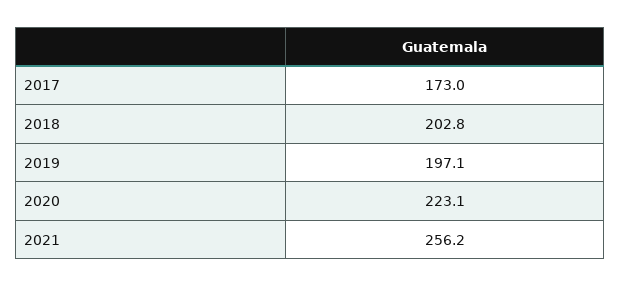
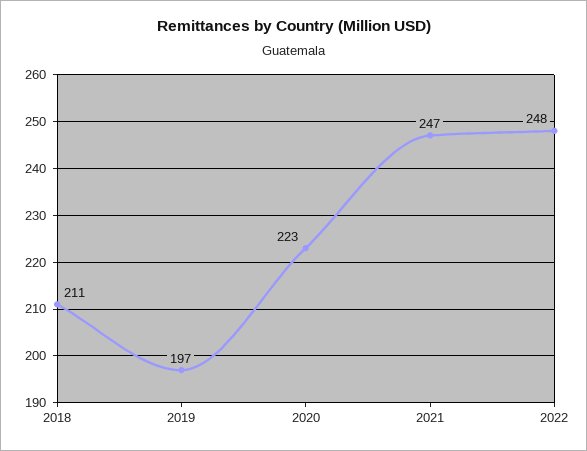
2017: 173 -> none
2018: 202.8 -> 211
2021: 256.2 -> 247
2022: none -> 248

